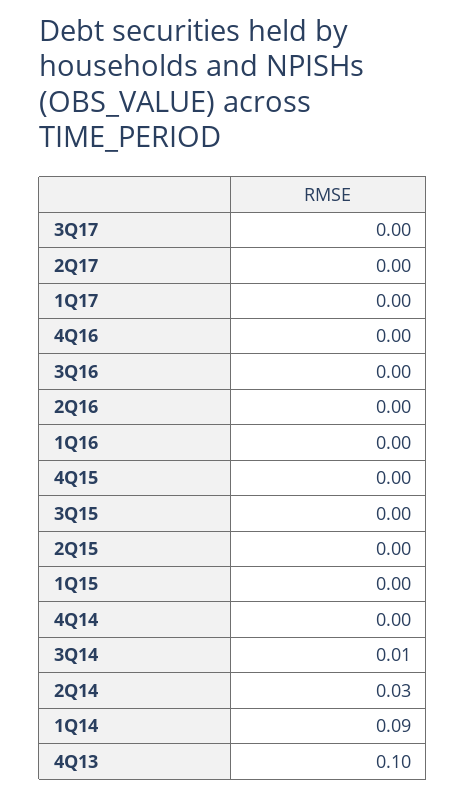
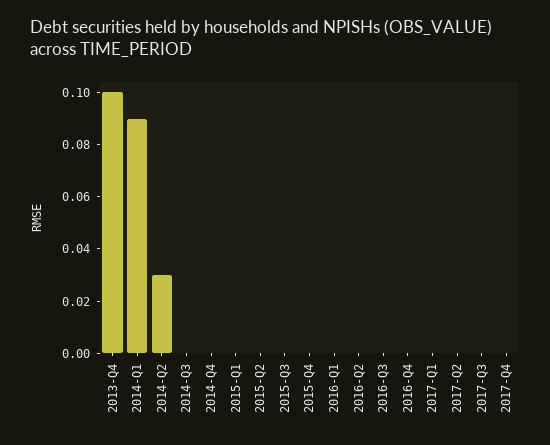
3Q14: 0.01 -> 0
2017-Q4: none -> 0

